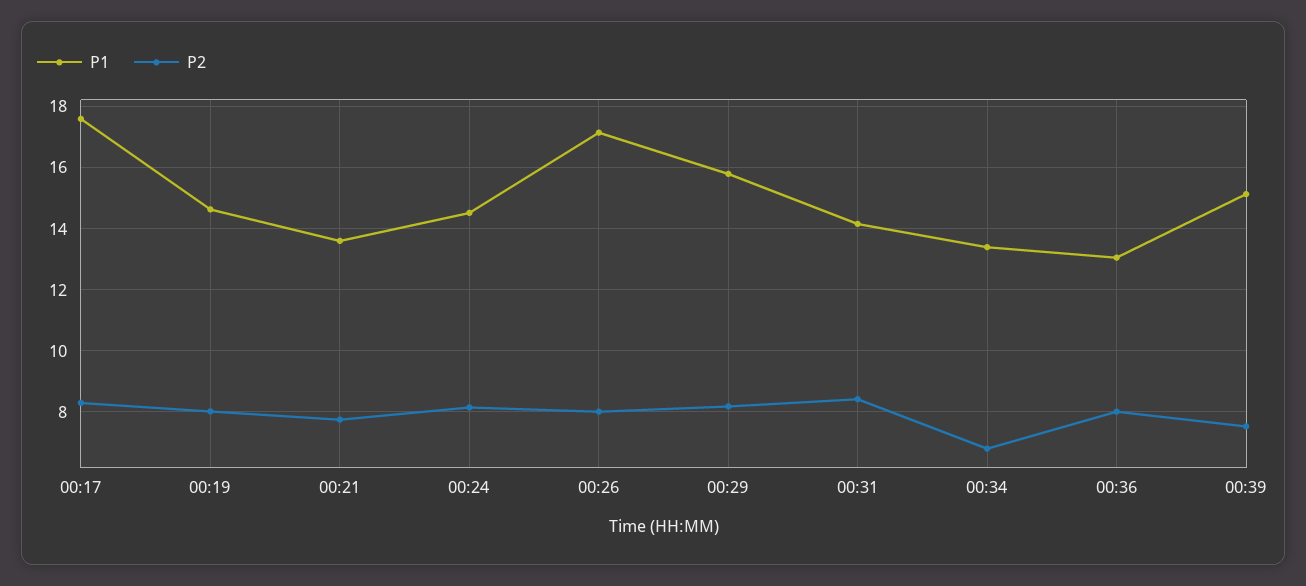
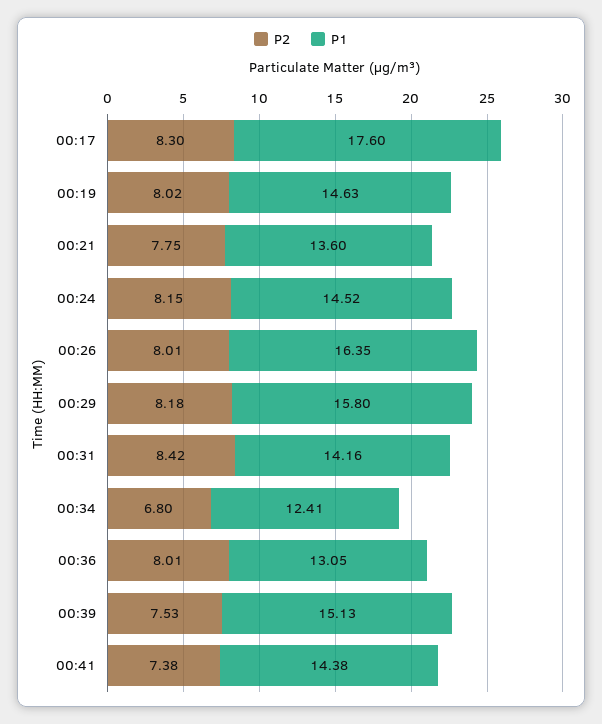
P1, 00:26: 17.2 -> 16.35
P1, 00:34: 13.4 -> 12.41
P2, 00:41: none -> 7.38
P1, 00:41: none -> 14.38

